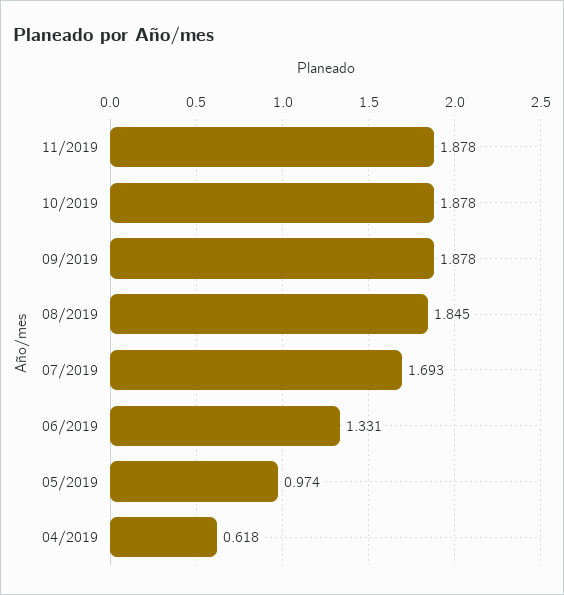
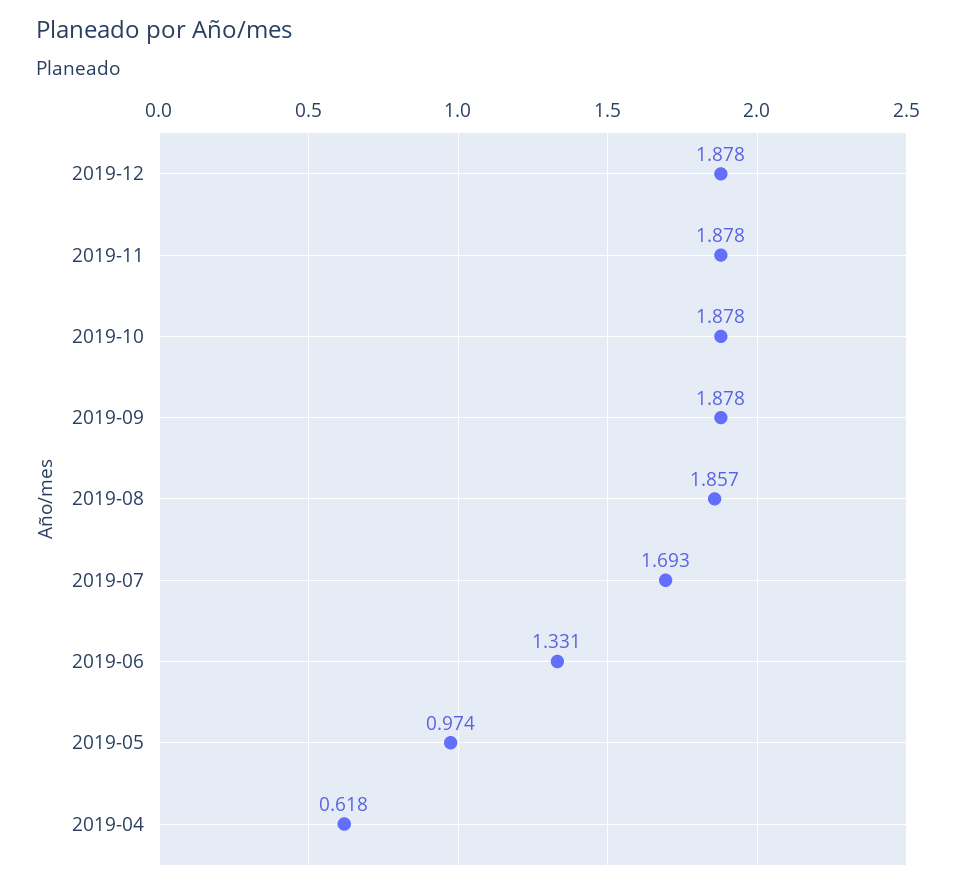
08/2019: 1.845 -> 1.857
2019-12: none -> 1.878

